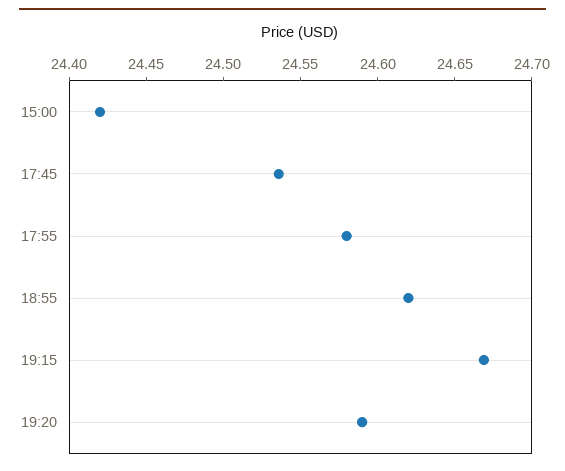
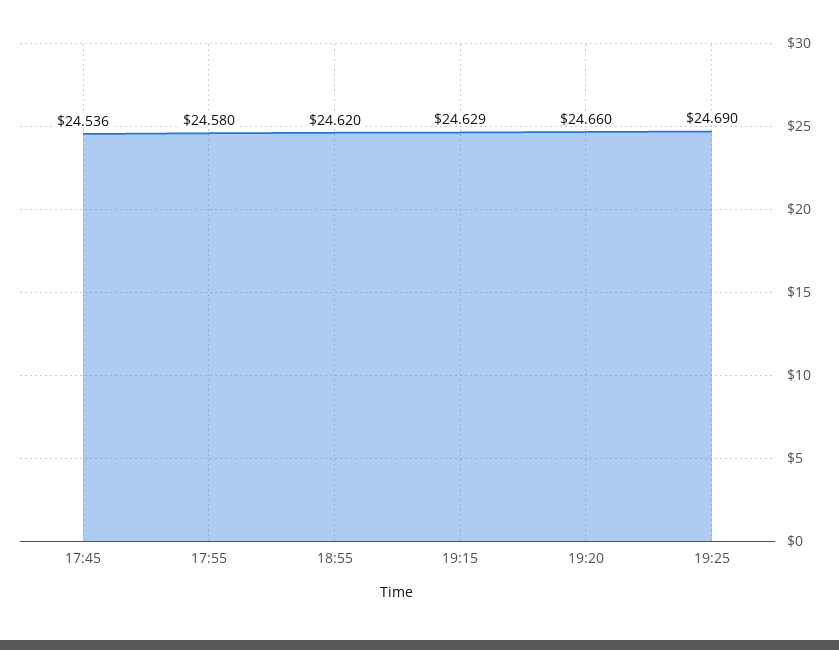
15:00: 24.42 -> none
19:15: 24.67 -> 24.629
19:20: 24.59 -> 24.66
19:25: none -> 24.69

